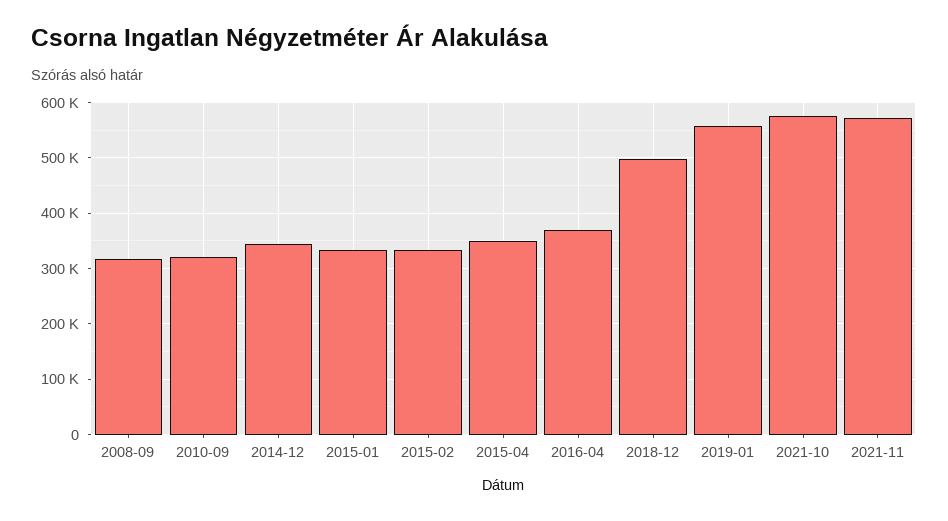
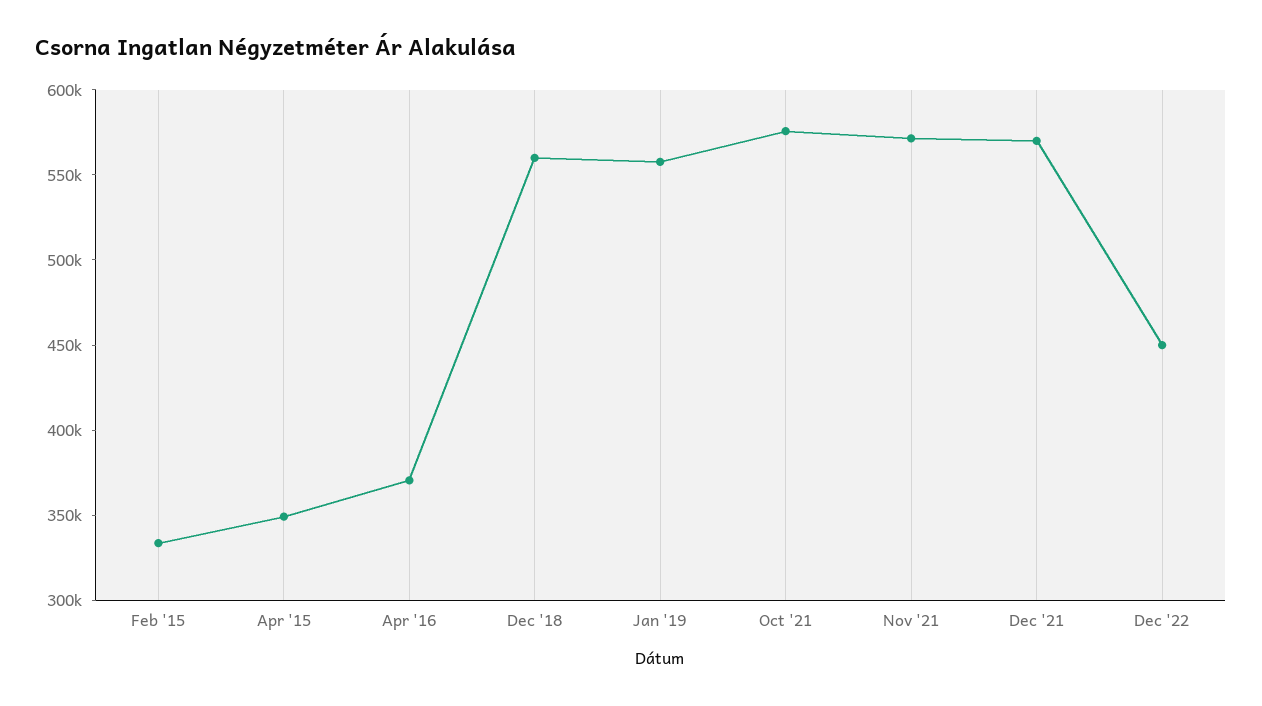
2008-09: 320000 -> none
2010-09: 320000 -> none
2014-12: 340000 -> none
2015-01: 340000 -> none
2018-12: 500000 -> 560000
Dec '21: none -> 570000
Dec '22: none -> 450000

